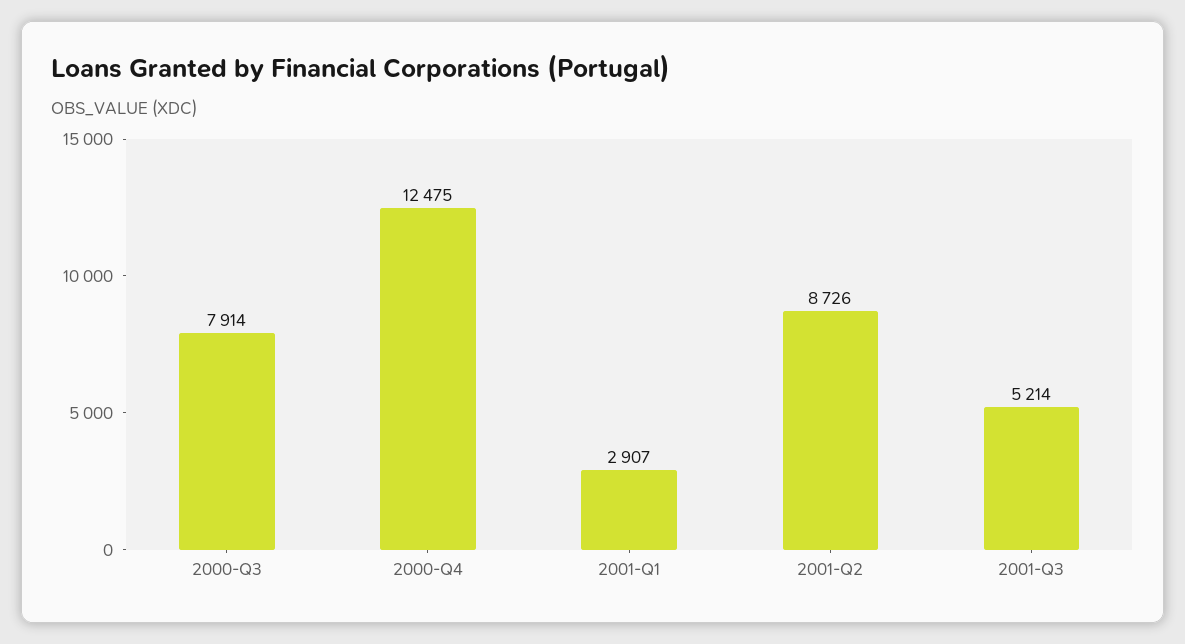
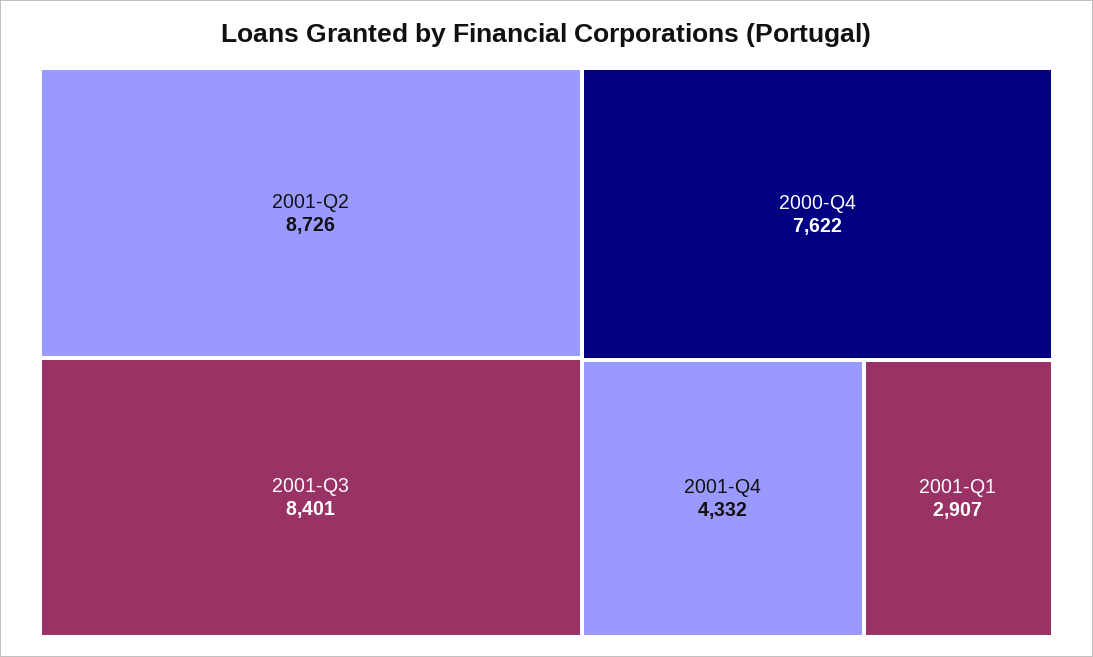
2000-Q3: 7914 -> none
2000-Q4: 12475 -> 7622
2001-Q3: 5214 -> 8401
2001-Q4: none -> 4332

